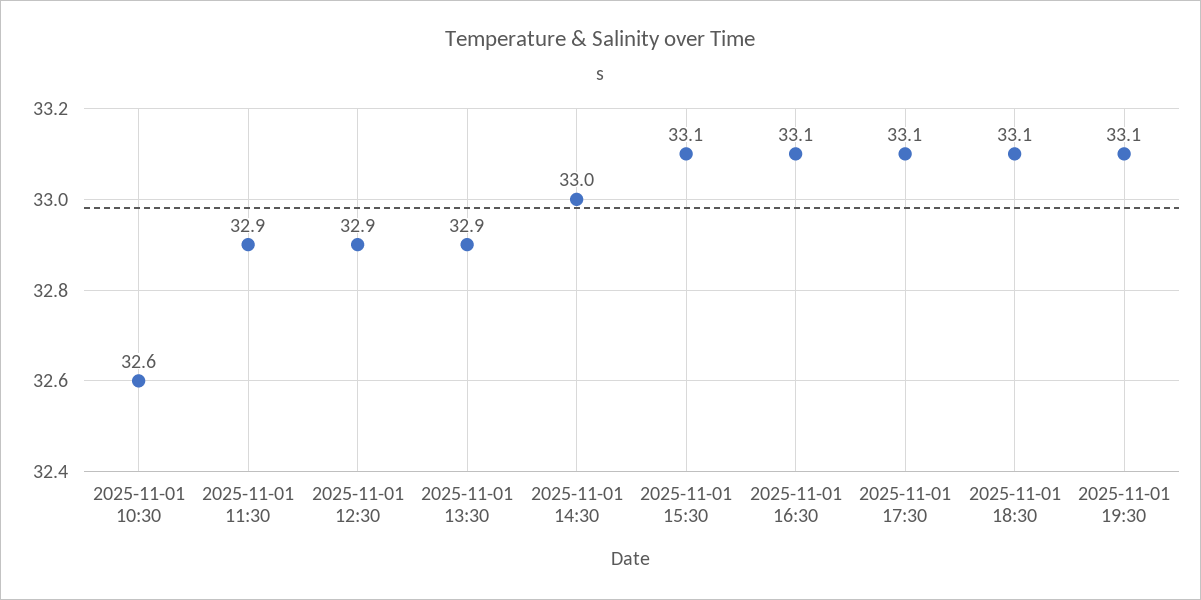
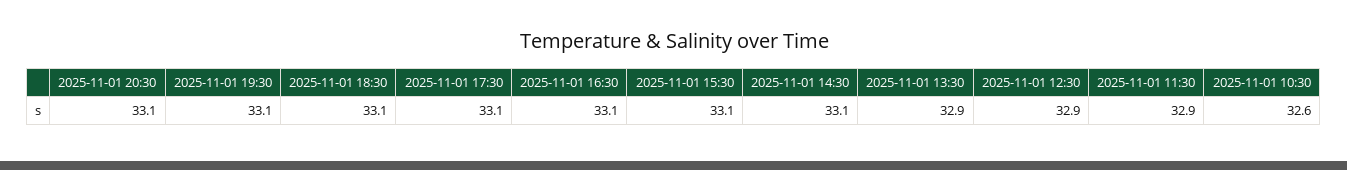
2025-11-01 14:30: 33 -> 33.1
2025-11-01 20:30: none -> 33.1

